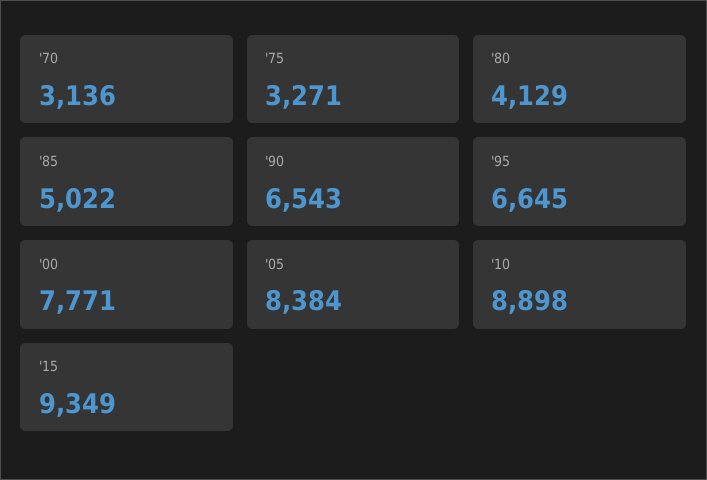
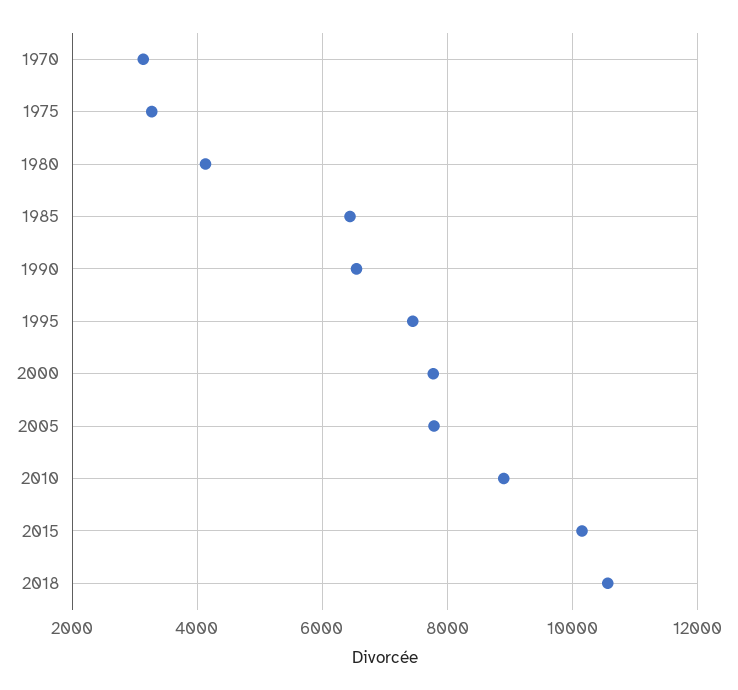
'85: 5022 -> 6400
'95: 6645 -> 7400
'05: 8384 -> 7800
'15: 9349 -> 10200
2018: none -> 10600

